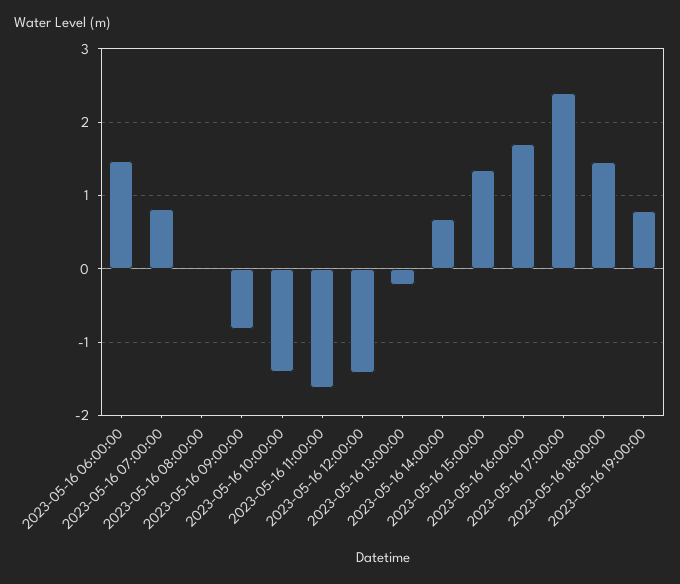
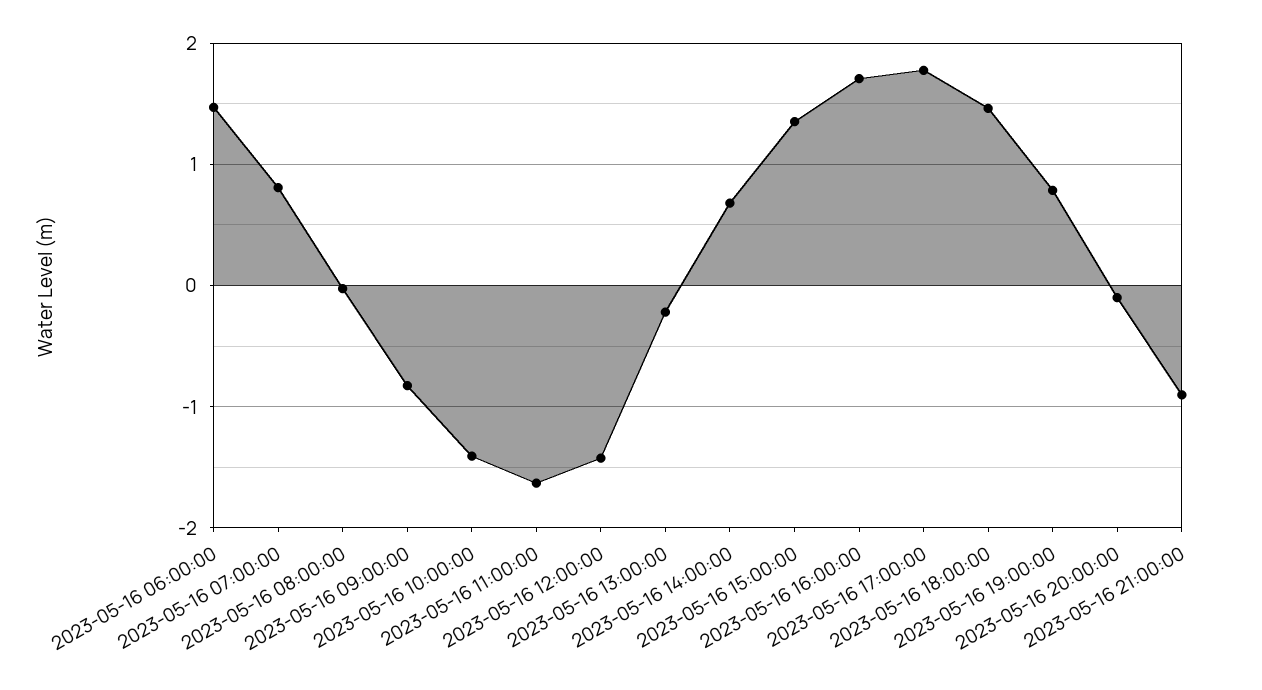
2023-05-16 17:00:00: 2.4 -> 1.8
2023-05-16 20:00:00: none -> -0.1
2023-05-16 21:00:00: none -> -0.9

